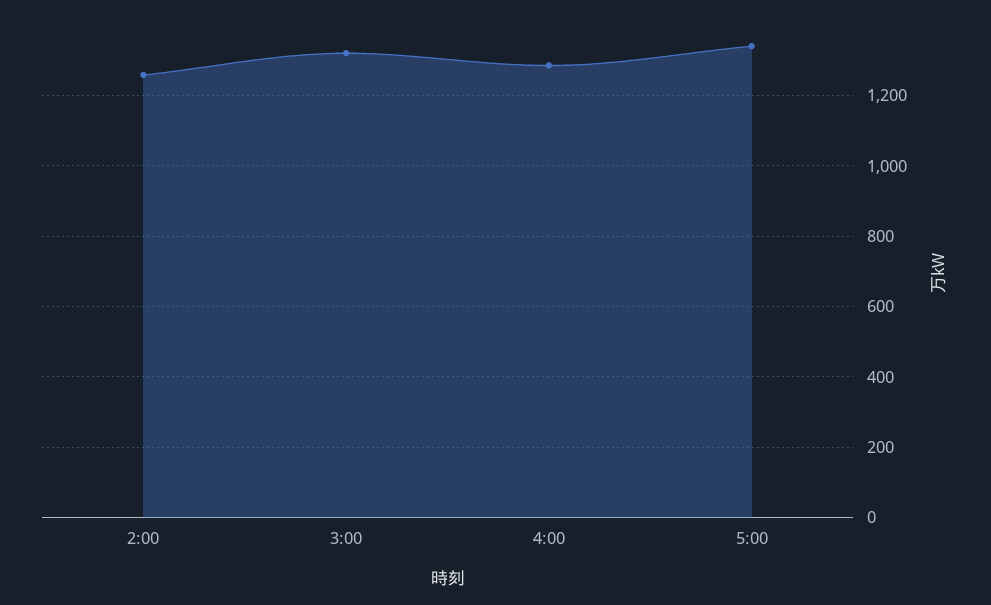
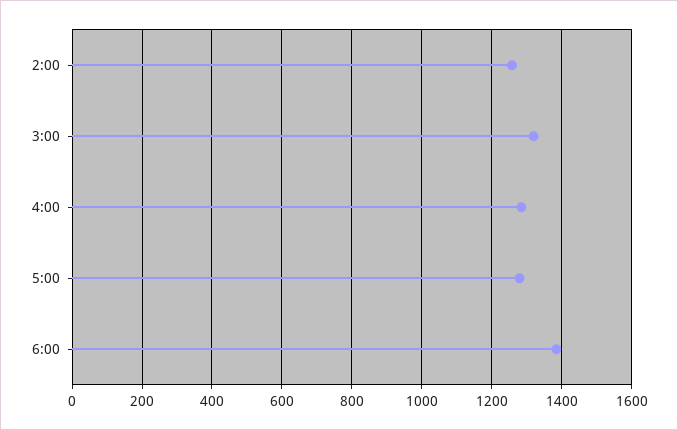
5:00: 1340 -> 1280
6:00: none -> 1380

